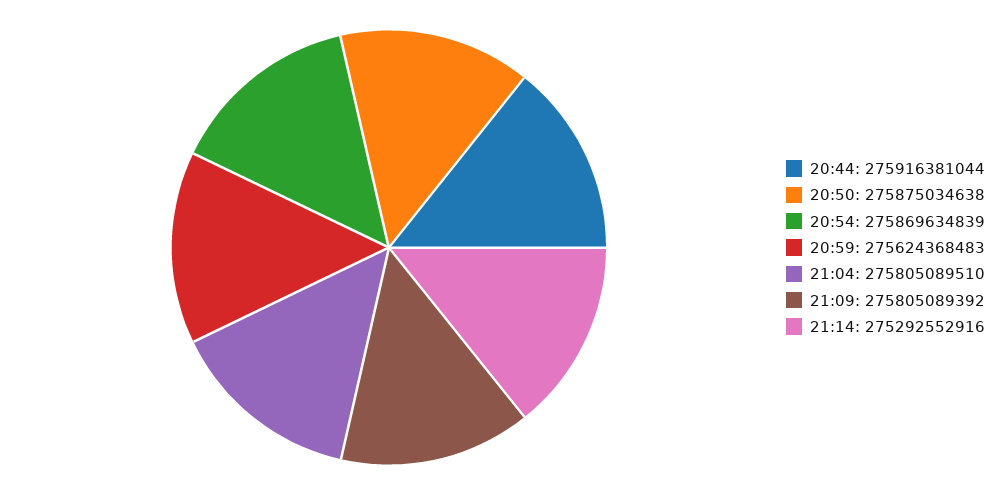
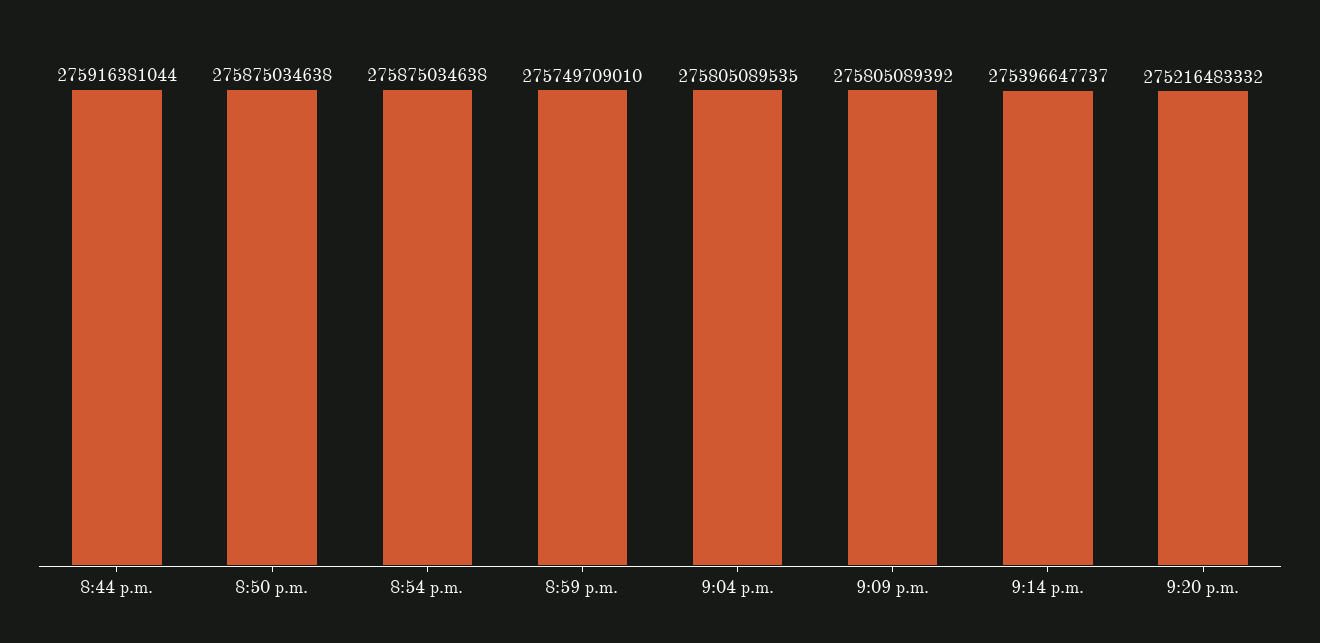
20:54: 275869634839 -> 275875034638
20:59: 275624368483 -> 275749709010
21:04: 275805089510 -> 275805089535
21:14: 275292552916 -> 275396647737
9:20 p.m.: none -> 275216483332

